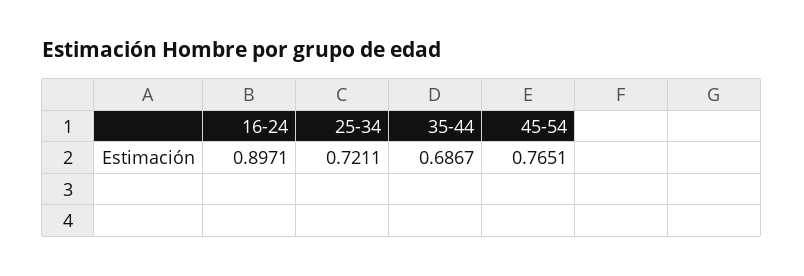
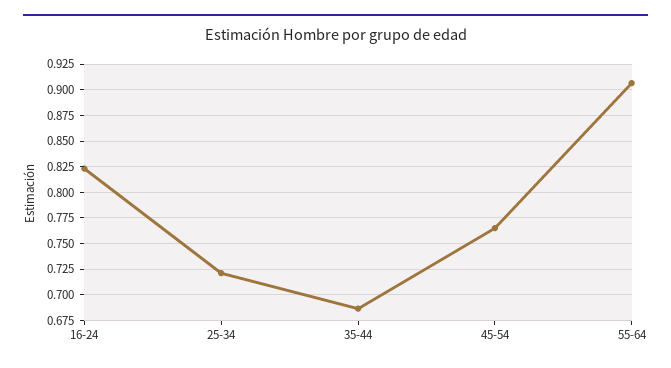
16-24: 0.8971 -> 0.825
55-64: none -> 0.9

